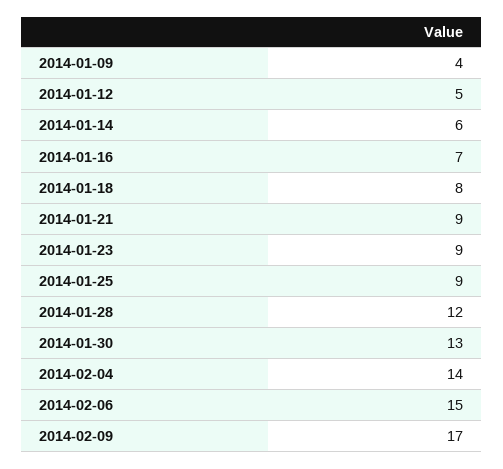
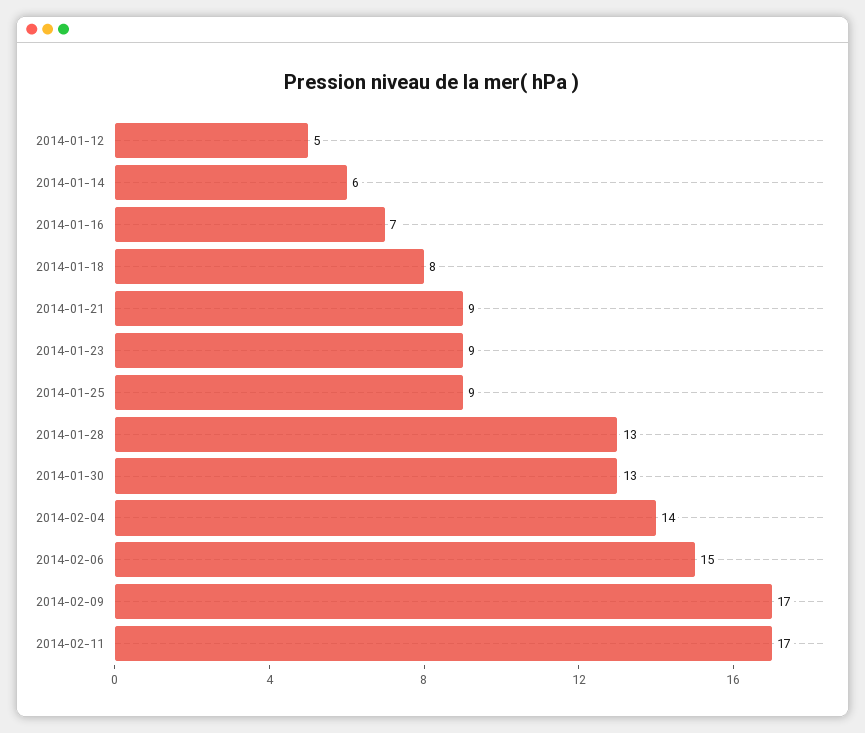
2014-01-09: 4 -> none
2014-01-28: 12 -> 13
2014-02-11: none -> 17

